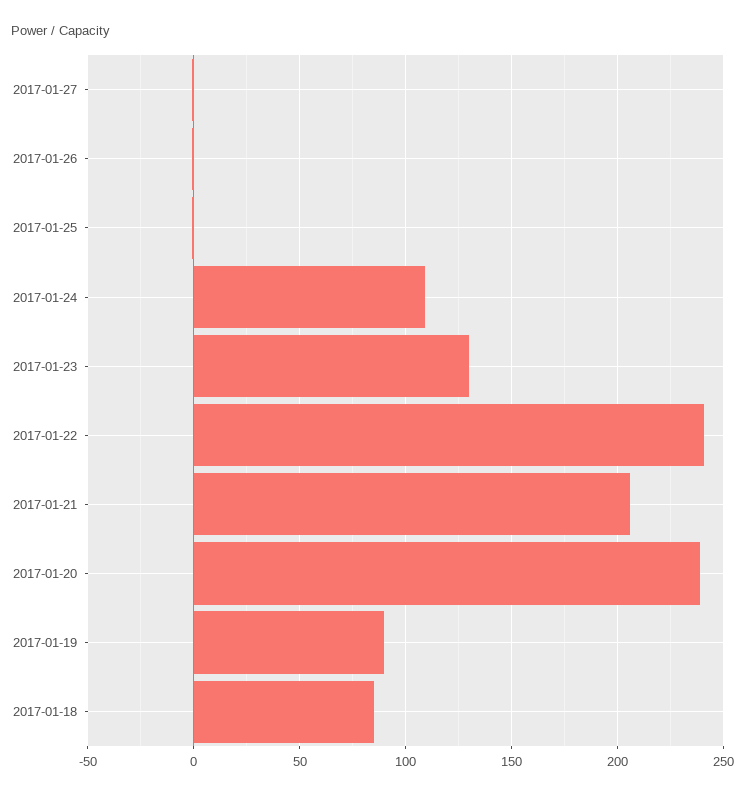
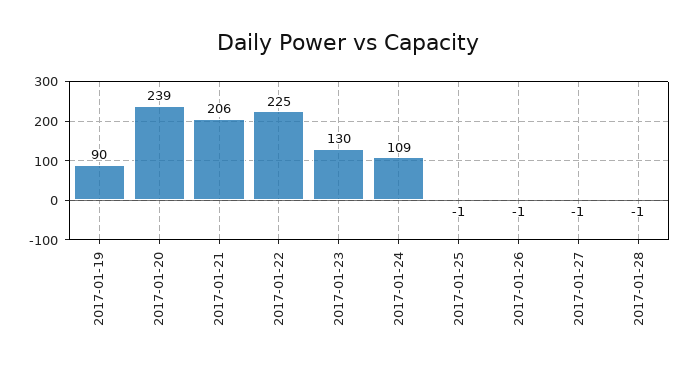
2017-01-22: 240 -> 225
2017-01-18: 85 -> none
2017-01-28: none -> -1

